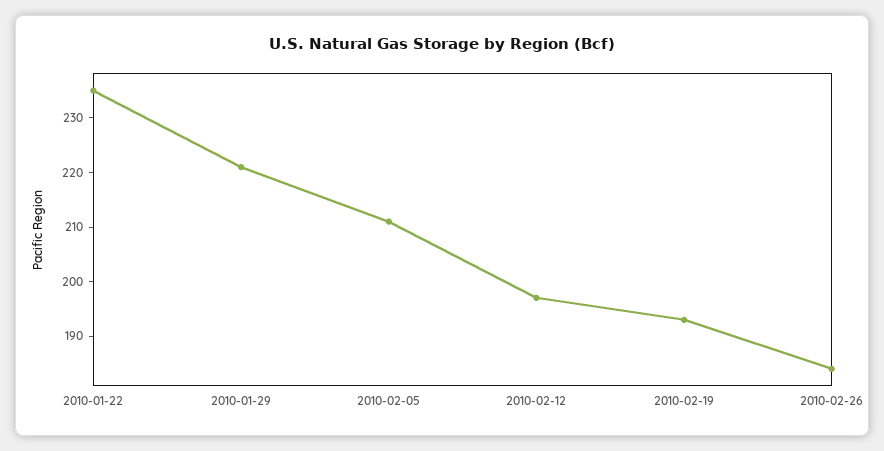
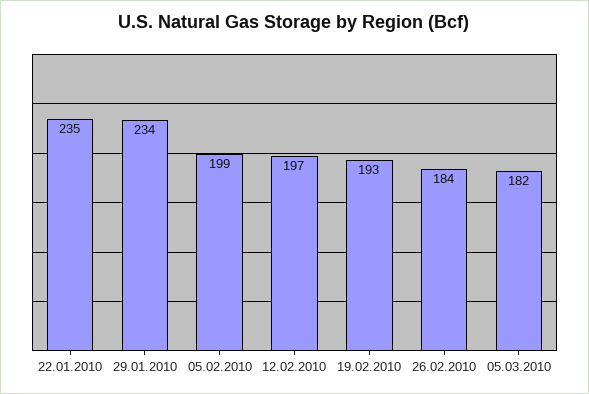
2010-01-29: 220 -> 234
2010-02-05: 210 -> 199
05.03.2010: none -> 182

